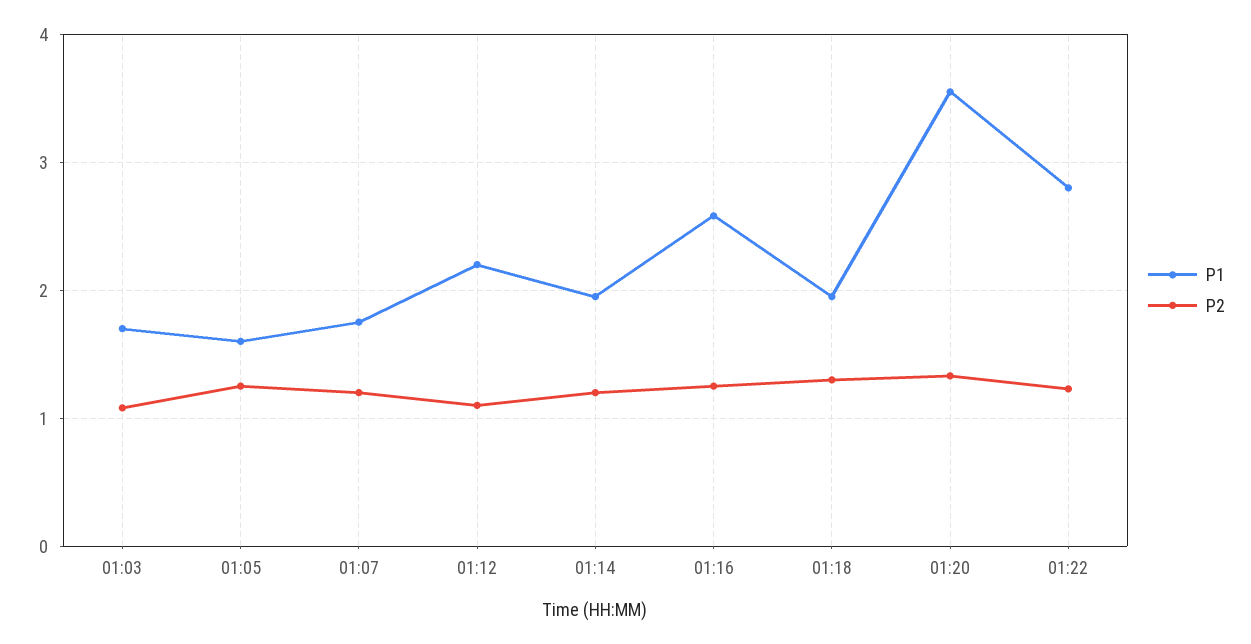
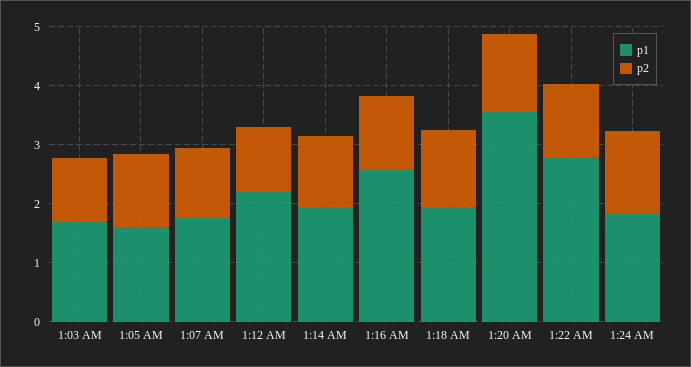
P1, 1:24 AM: none -> 1.8
P2, 1:24 AM: none -> 1.4

